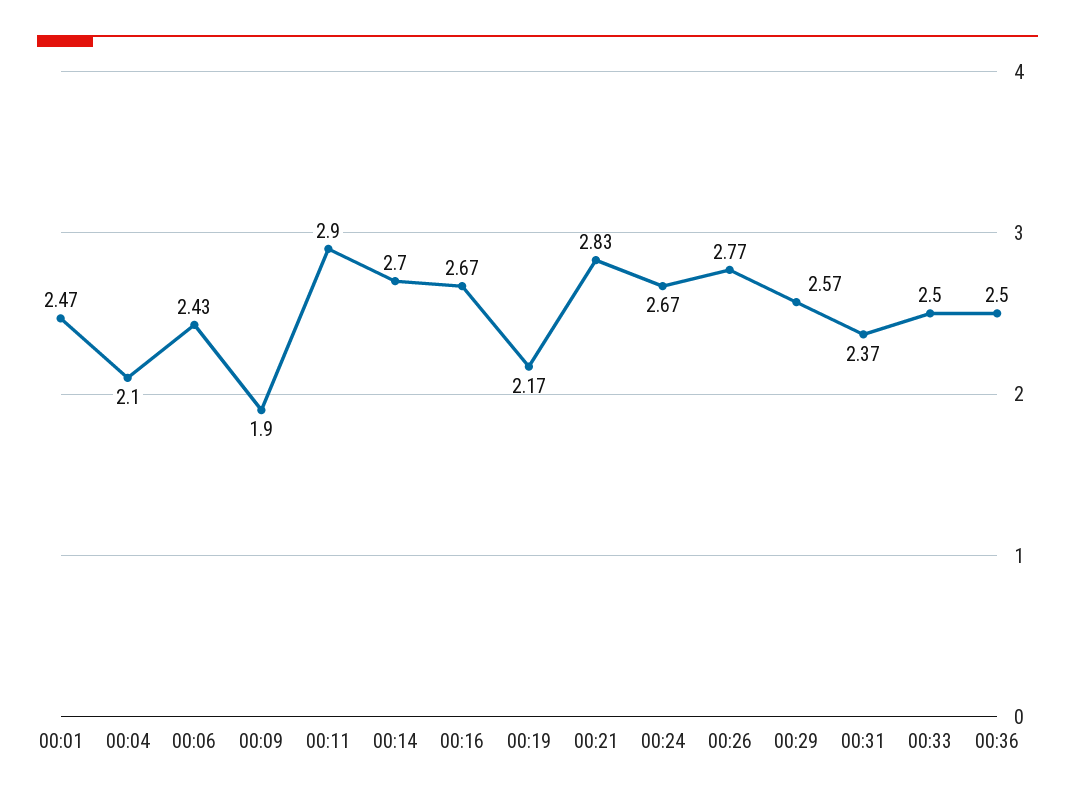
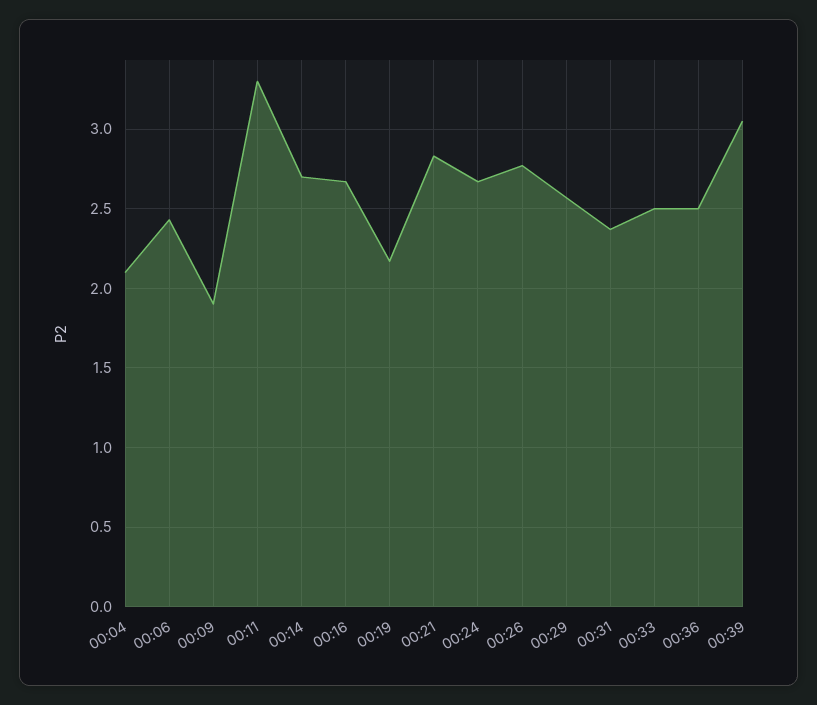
00:01: 2.47 -> none
00:11: 2.9 -> 3.3
00:39: none -> 3.05

